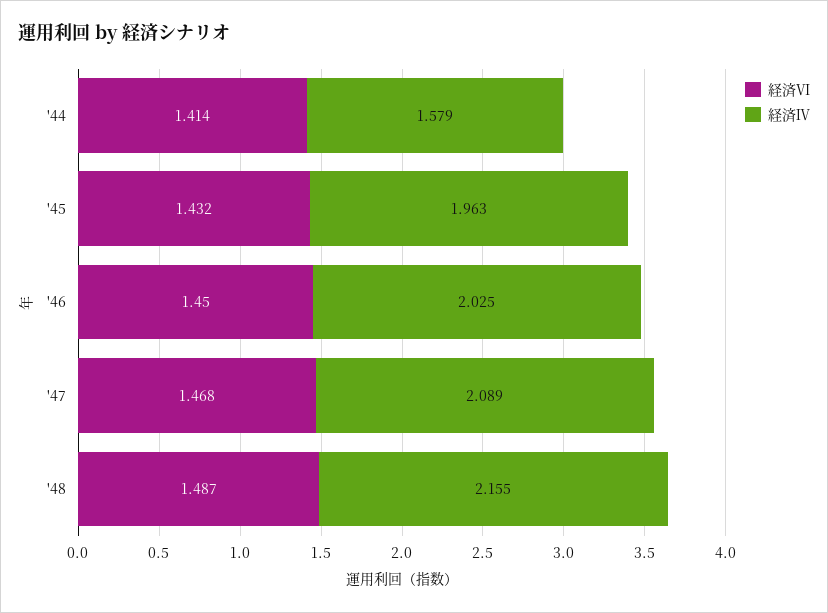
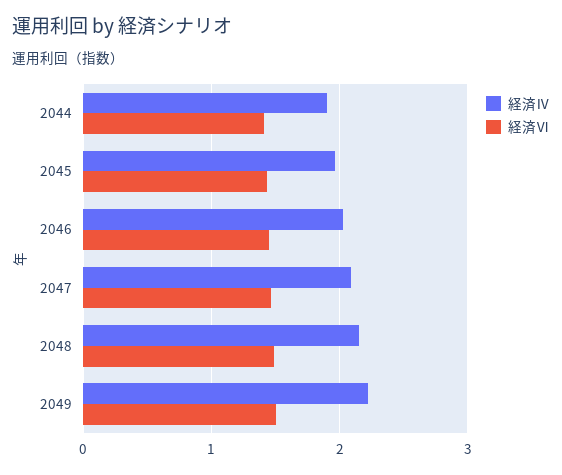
経済Ⅳ, '44: 1.579 -> 1.9
経済Ⅳ, 2049: none -> 2.2
経済Ⅵ, 2049: none -> 1.5

